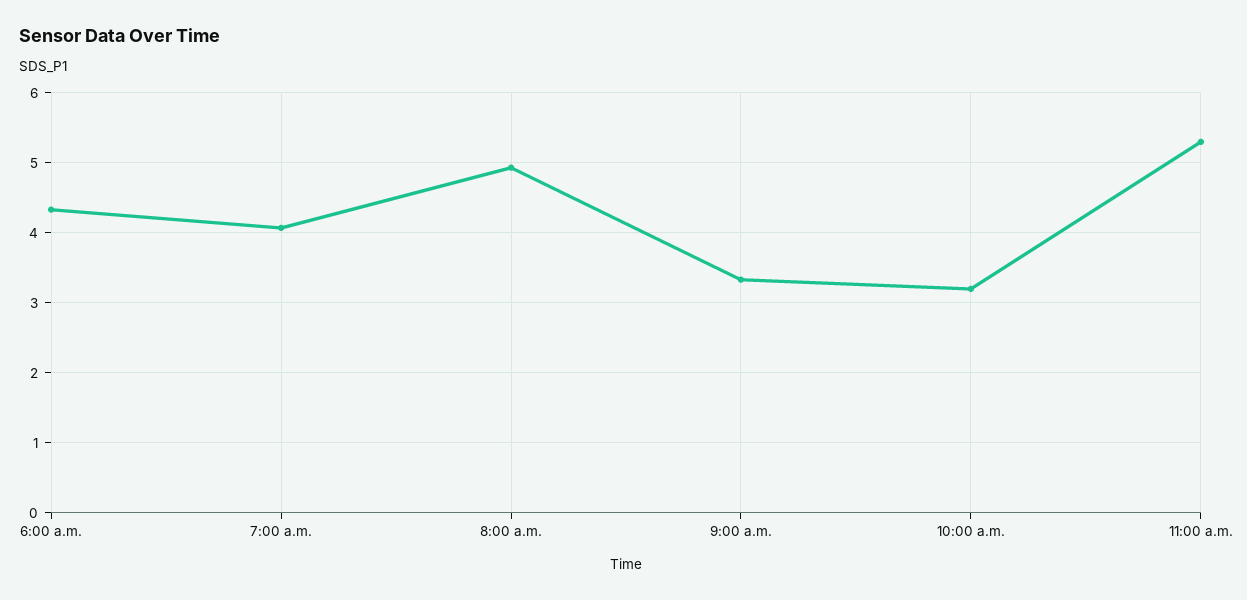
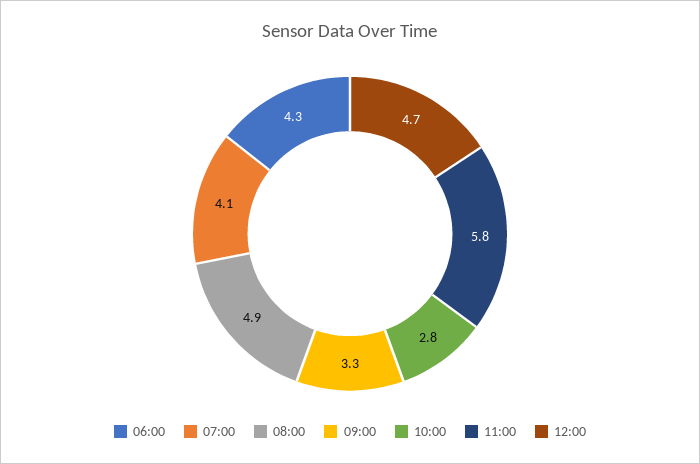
10:00 a.m.: 3.2 -> 2.8
11:00 a.m.: 5.3 -> 5.8
12:00: none -> 4.7

